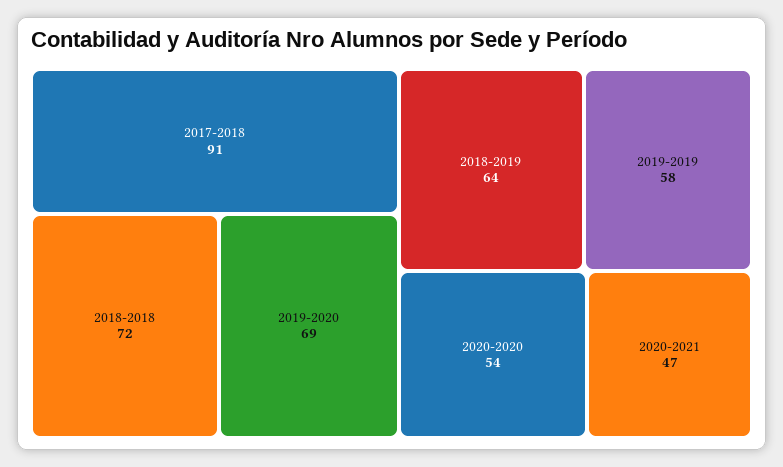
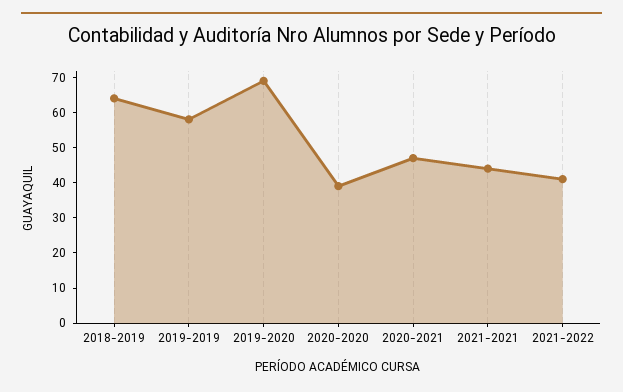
2017-2018: 91 -> none
2018-2018: 72 -> none
2020-2020: 54 -> 40
2021-2021: none -> 45
2021-2022: none -> 40

